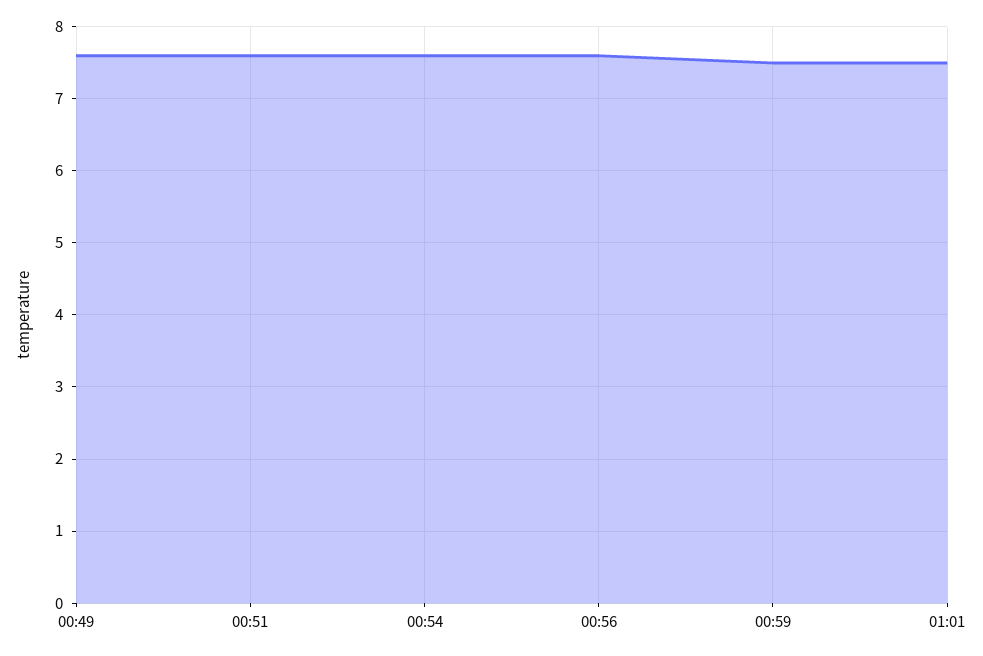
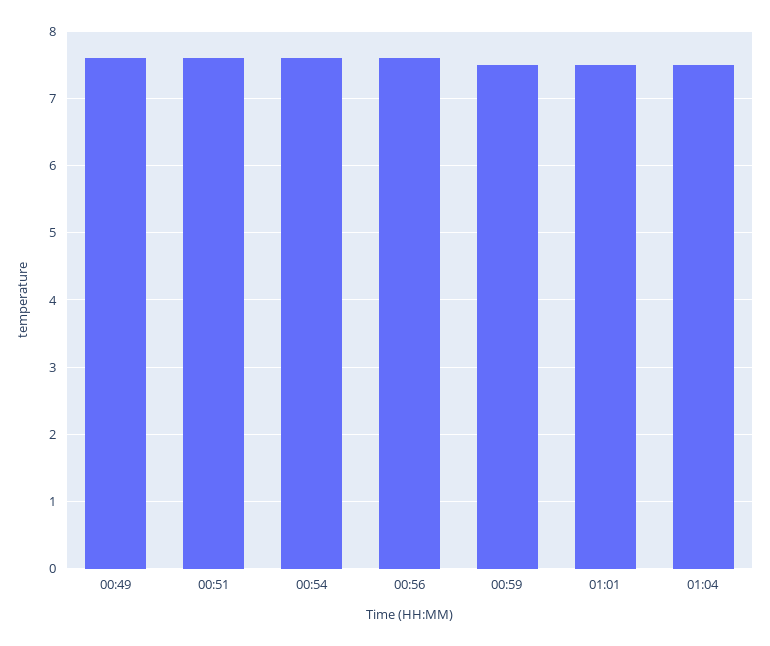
01:04: none -> 7.5

